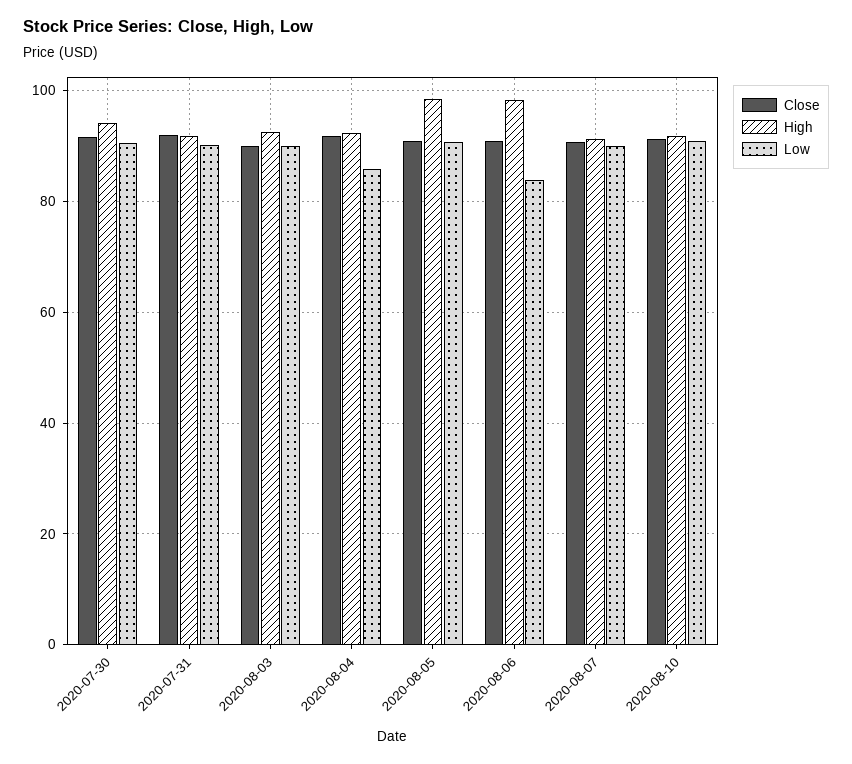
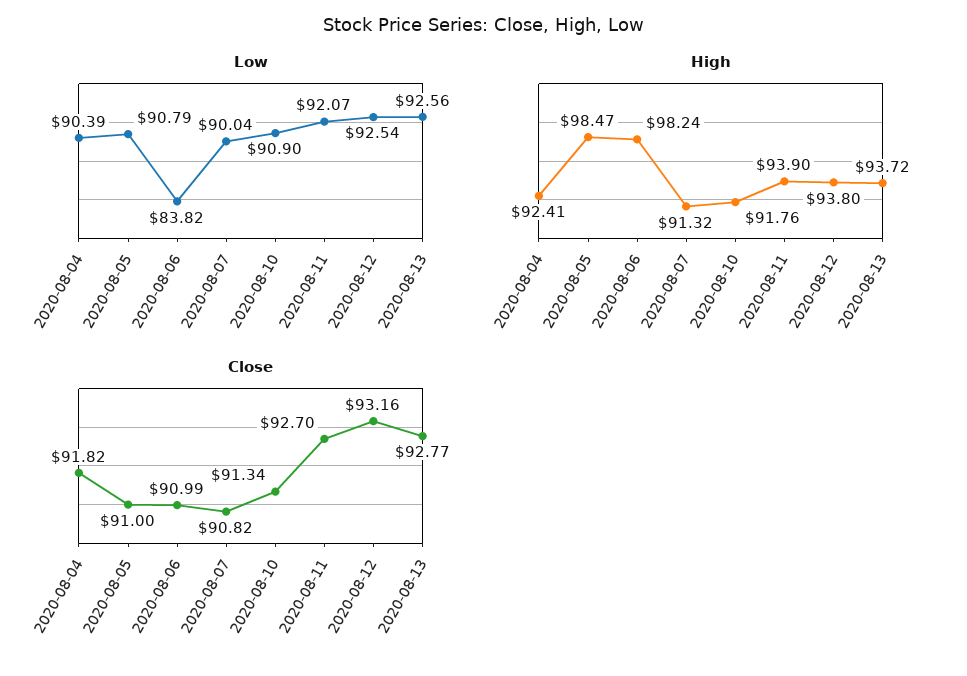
Close, 2020-07-30: 92 -> none
High, 2020-07-30: 94 -> none
Low, 2020-07-30: 90 -> none
Close, 2020-07-31: 92 -> none
High, 2020-07-31: 92 -> none
Low, 2020-07-31: 90 -> none
Close, 2020-08-03: 90 -> none
High, 2020-08-03: 92 -> none
Low, 2020-08-03: 90 -> none
Low, 2020-08-04: 86 -> 90.39
Low, 2020-08-11: none -> 92.07
Low, 2020-08-12: none -> 92.54
Low, 2020-08-13: none -> 92.56
High, 2020-08-11: none -> 93.9
High, 2020-08-12: none -> 93.8
High, 2020-08-13: none -> 93.72
Close, 2020-08-11: none -> 92.7
Close, 2020-08-12: none -> 93.16
Close, 2020-08-13: none -> 92.77

